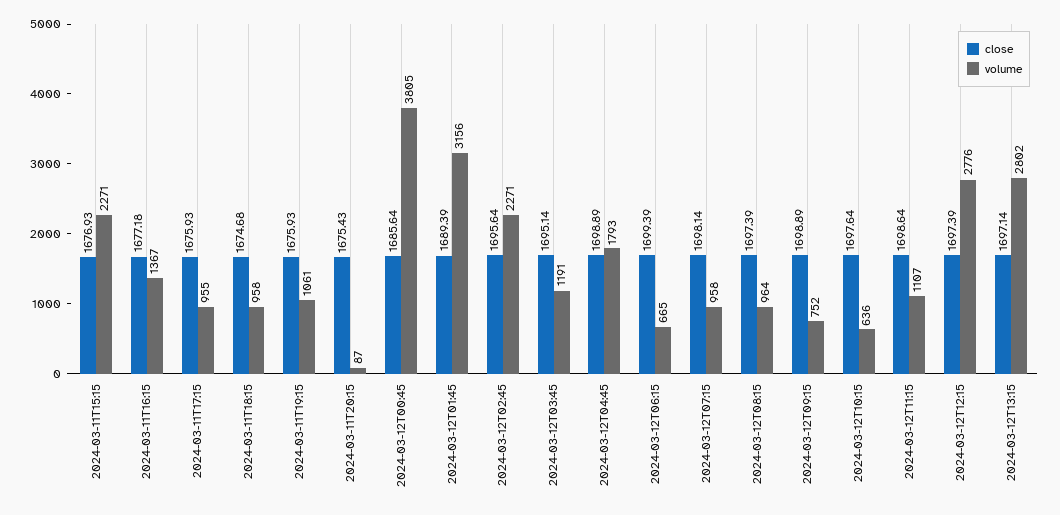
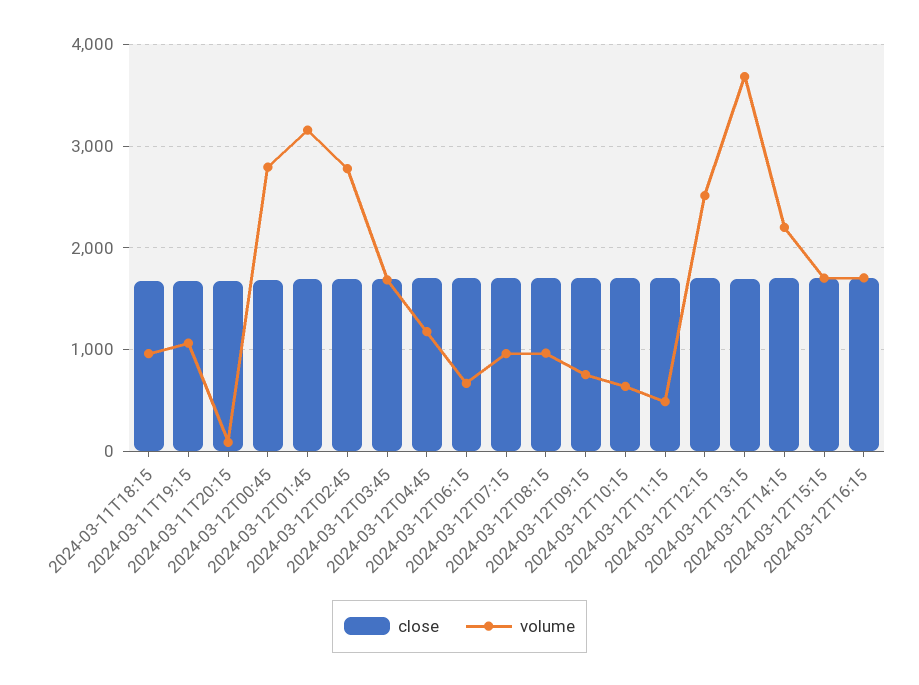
close, 2024-03-11T15:15: 1676.93 -> none
volume, 2024-03-11T15:15: 2271 -> none
close, 2024-03-11T16:15: 1677.18 -> none
volume, 2024-03-11T16:15: 1367 -> none
close, 2024-03-11T17:15: 1675.93 -> none
volume, 2024-03-11T17:15: 955 -> none
volume, 2024-03-12T00:45: 3805 -> 2800
volume, 2024-03-12T02:45: 2271 -> 2800
volume, 2024-03-12T03:45: 1191 -> 1700
volume, 2024-03-12T04:45: 1793 -> 1200
volume, 2024-03-12T11:15: 1107 -> 500
volume, 2024-03-12T12:15: 2776 -> 2500
volume, 2024-03-12T13:15: 2802 -> 3700
close, 2024-03-12T14:15: none -> 1700
volume, 2024-03-12T14:15: none -> 2200
close, 2024-03-12T15:15: none -> 1700
volume, 2024-03-12T15:15: none -> 1700
close, 2024-03-12T16:15: none -> 1700
volume, 2024-03-12T16:15: none -> 1700

